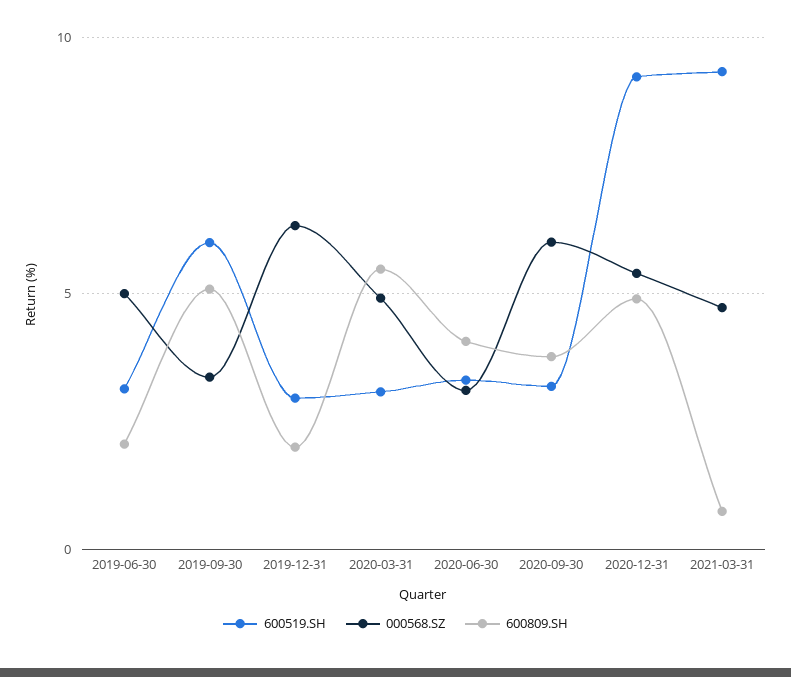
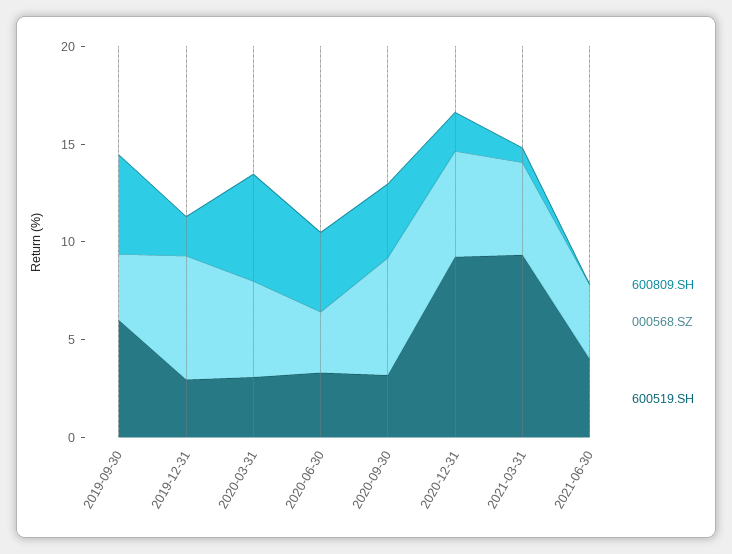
600519.SH, 2019-06-30: 3 -> none
000568.SZ, 2019-06-30: 5 -> none
600809.SH, 2019-06-30: 2 -> none
600809.SH, 2020-12-31: 5 -> 2
600809.SH, 2021-06-30: none -> 0
000568.SZ, 2021-06-30: none -> 4
600519.SH, 2021-06-30: none -> 4

